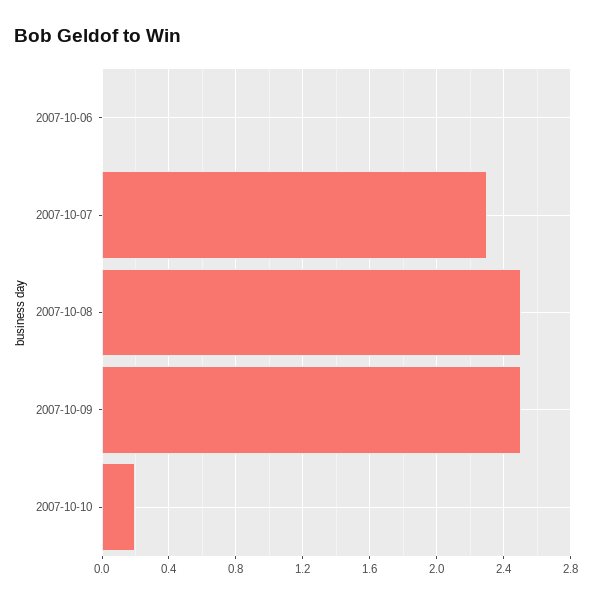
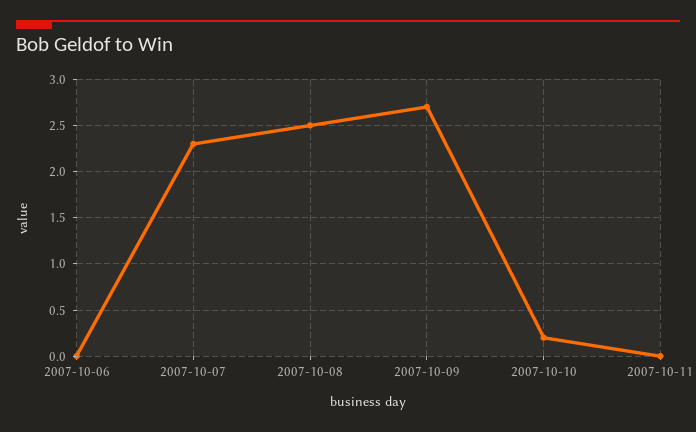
2007-10-09: 2.5 -> 2.7
2007-10-11: none -> 0

